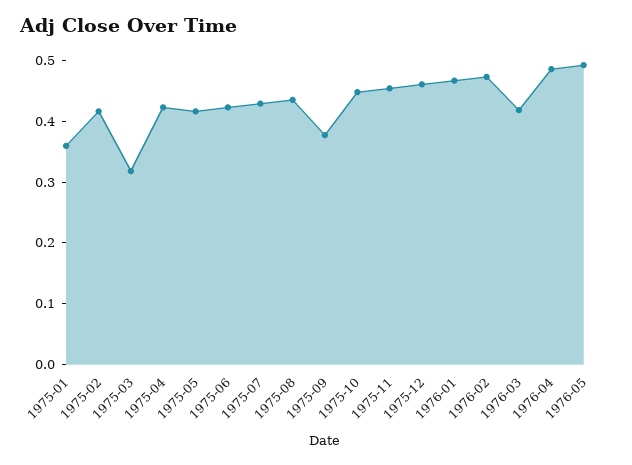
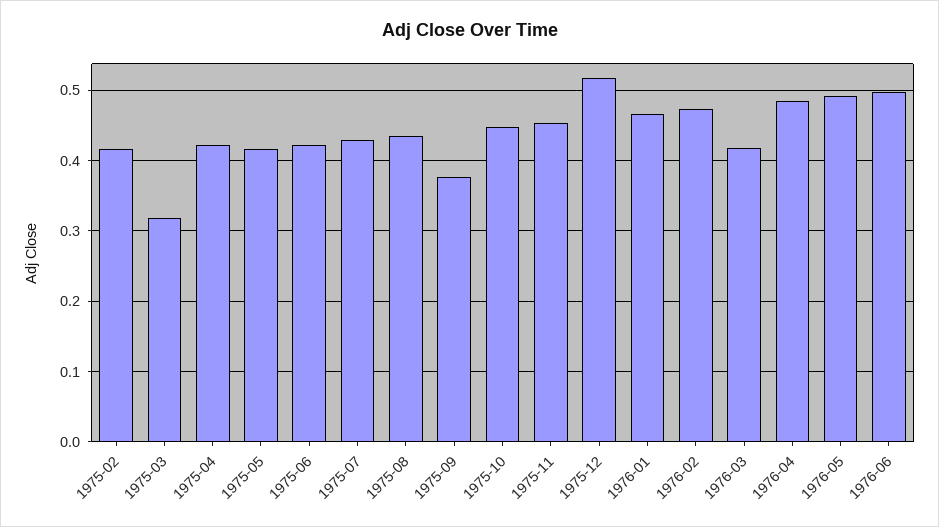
1975-01: 0.36 -> none
1975-12: 0.46 -> 0.52
1976-06: none -> 0.5

